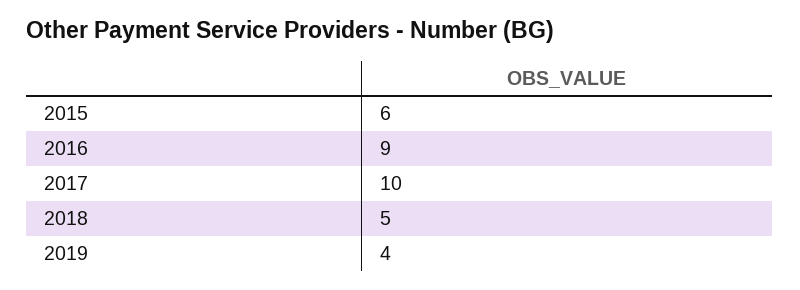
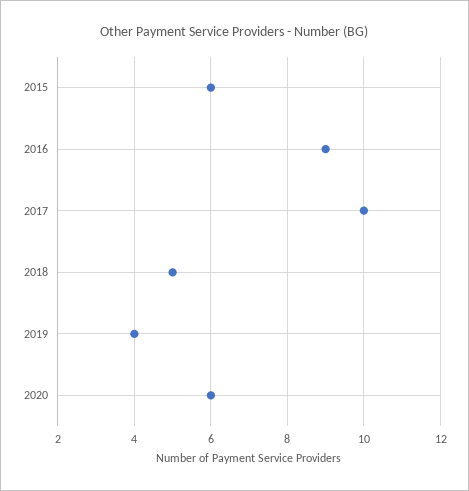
2020: none -> 6

